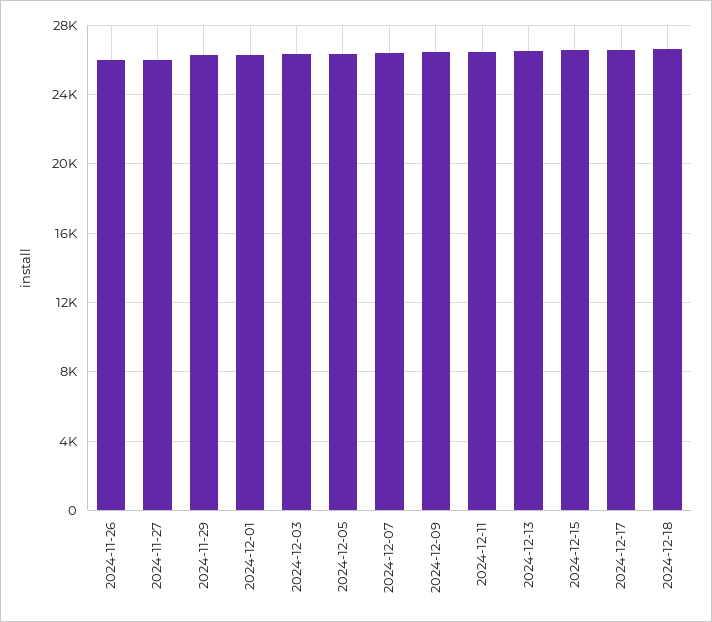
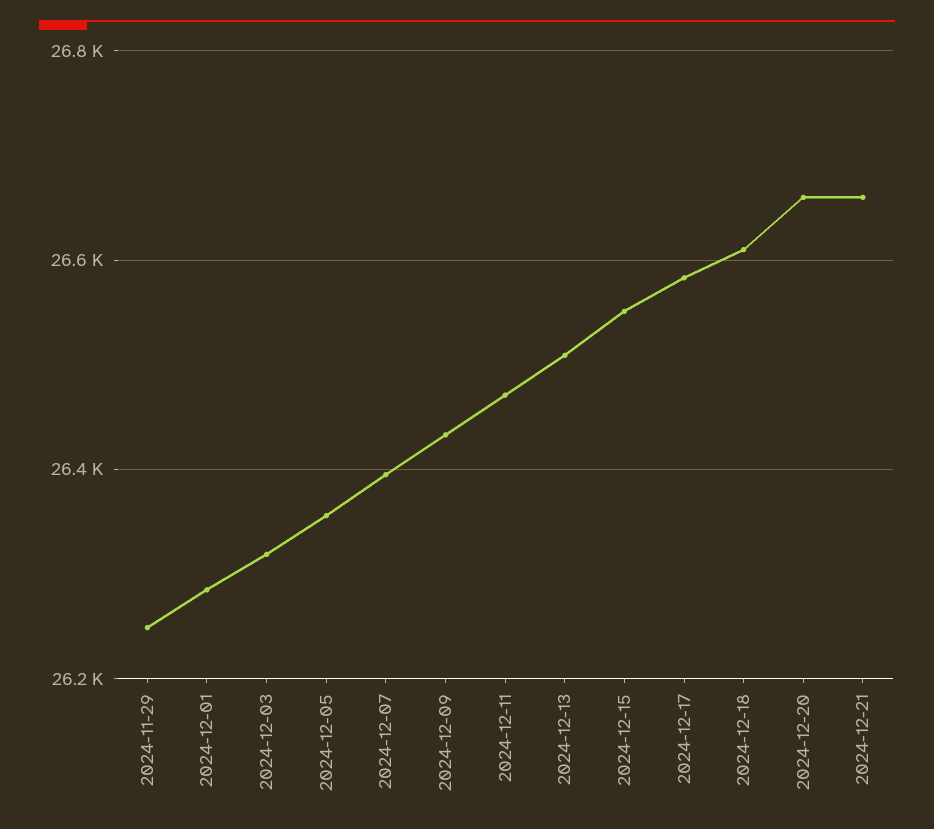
2024-11-26: 26000 -> none
2024-11-27: 26000 -> none
2024-12-20: none -> 26660
2024-12-21: none -> 26660

